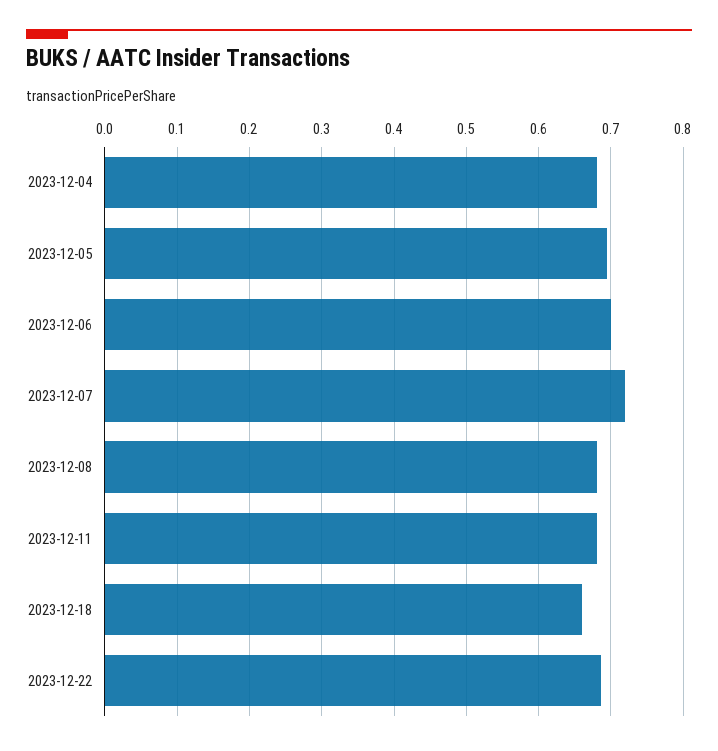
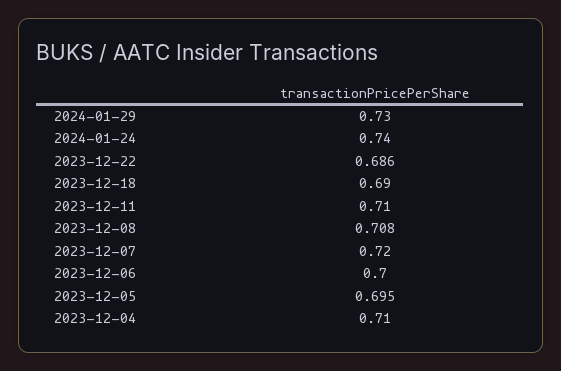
2023-12-04: 0.68 -> 0.71
2023-12-08: 0.68 -> 0.708
2023-12-11: 0.68 -> 0.71
2023-12-18: 0.66 -> 0.69
2024-01-29: none -> 0.73
2024-01-24: none -> 0.74

